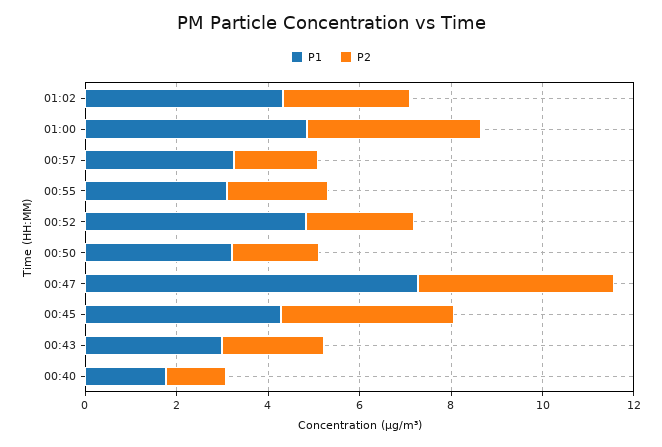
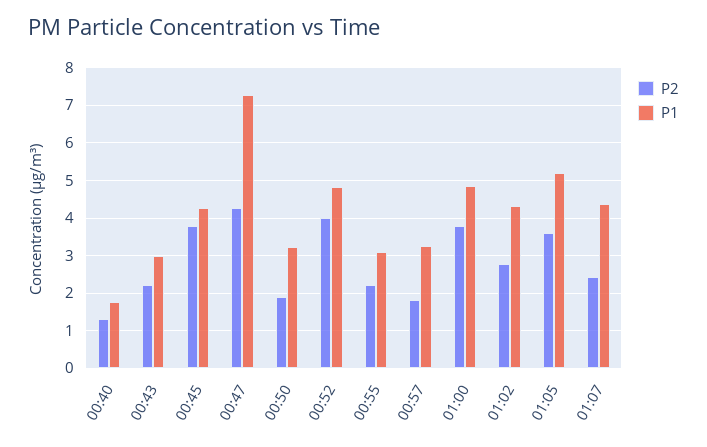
P2, 00:52: 2.5 -> 4
P2, 01:05: none -> 3.6
P1, 01:05: none -> 5.2
P2, 01:07: none -> 2.4
P1, 01:07: none -> 4.4

